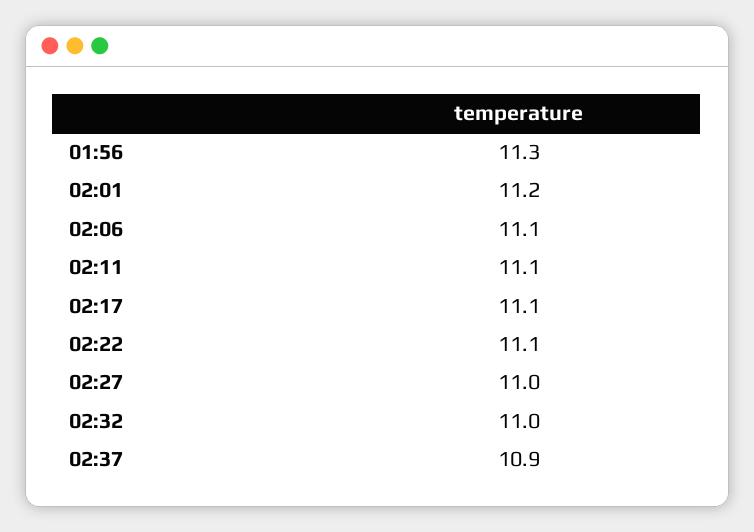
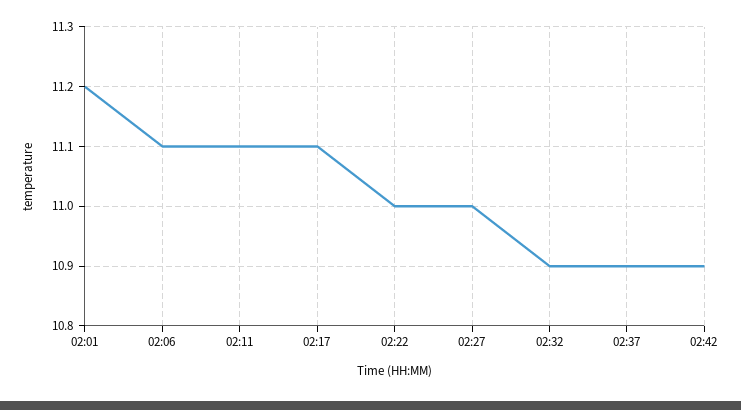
01:56: 11.3 -> none
02:22: 11.1 -> 11
02:32: 11 -> 10.9
02:42: none -> 10.9

